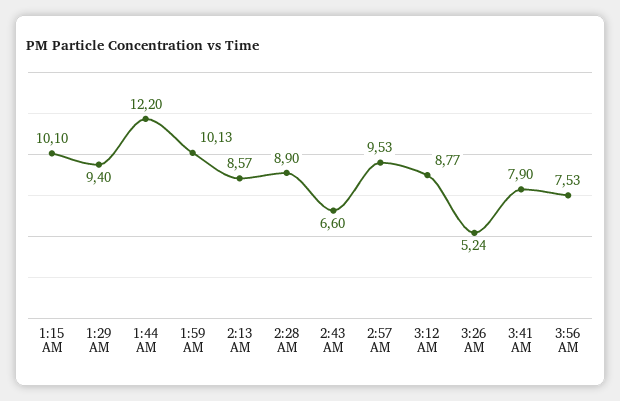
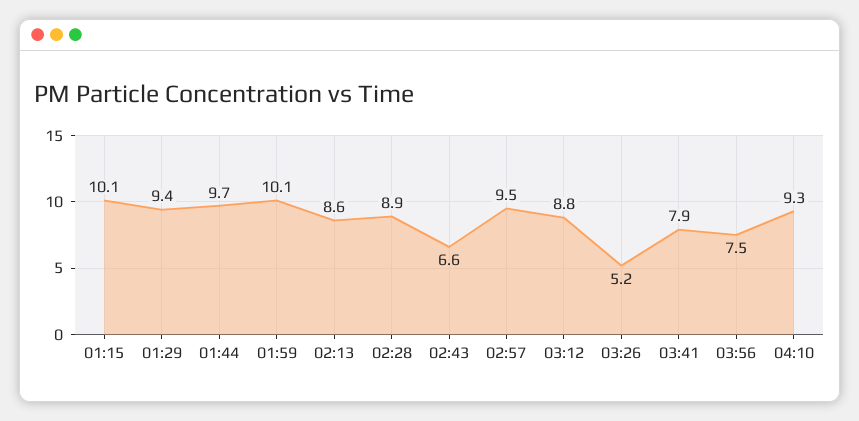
1:44 AM: 12.2 -> 9.7
04:10: none -> 9.3

